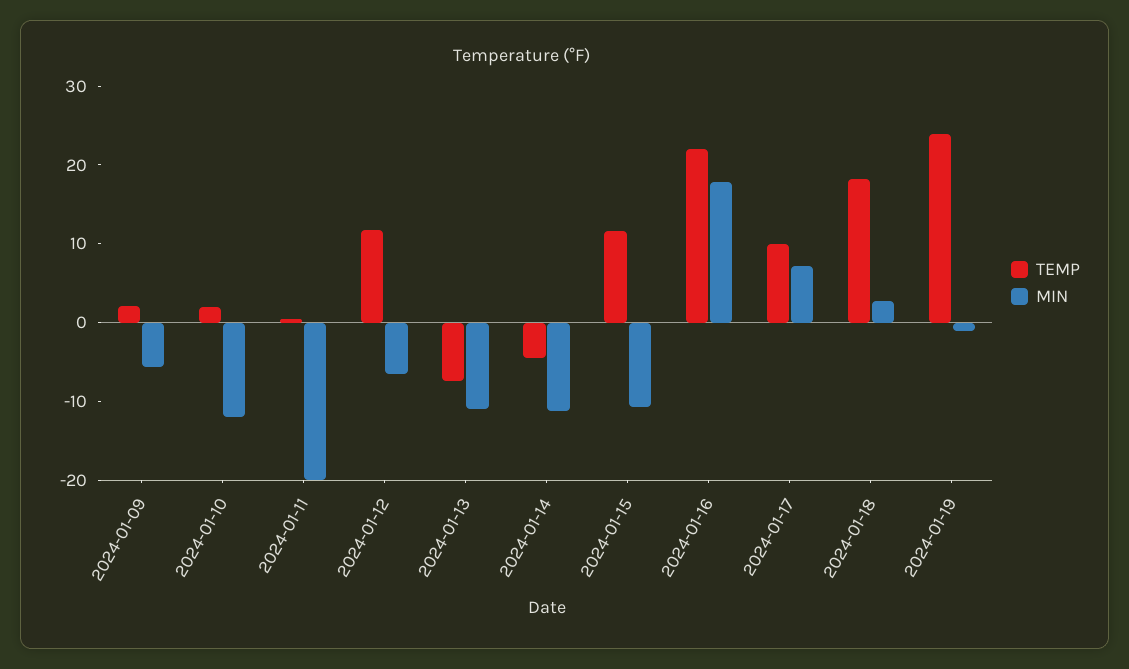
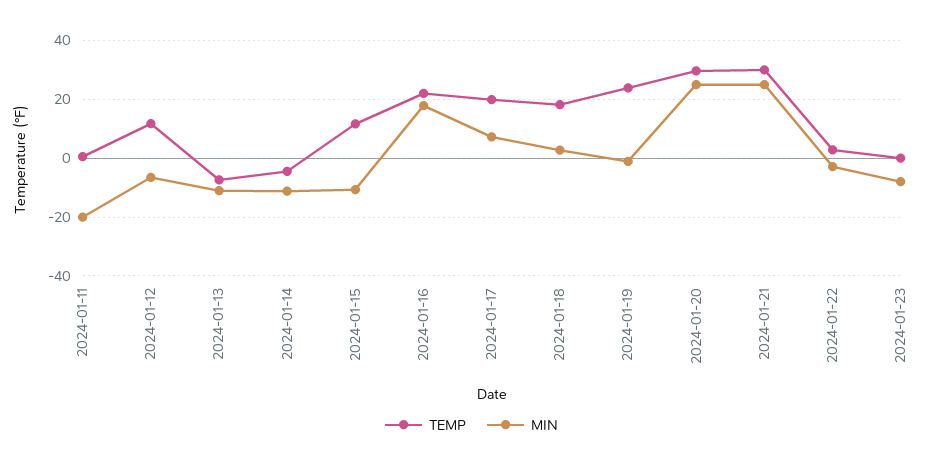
TEMP, 2024-01-09: 2 -> none
MIN, 2024-01-09: -6 -> none
TEMP, 2024-01-10: 2 -> none
MIN, 2024-01-10: -12 -> none
TEMP, 2024-01-17: 10 -> 20
TEMP, 2024-01-20: none -> 30
MIN, 2024-01-20: none -> 25
TEMP, 2024-01-21: none -> 30
MIN, 2024-01-21: none -> 25
TEMP, 2024-01-22: none -> 2.5
MIN, 2024-01-22: none -> -2.5
TEMP, 2024-01-23: none -> 0
MIN, 2024-01-23: none -> -7.5

